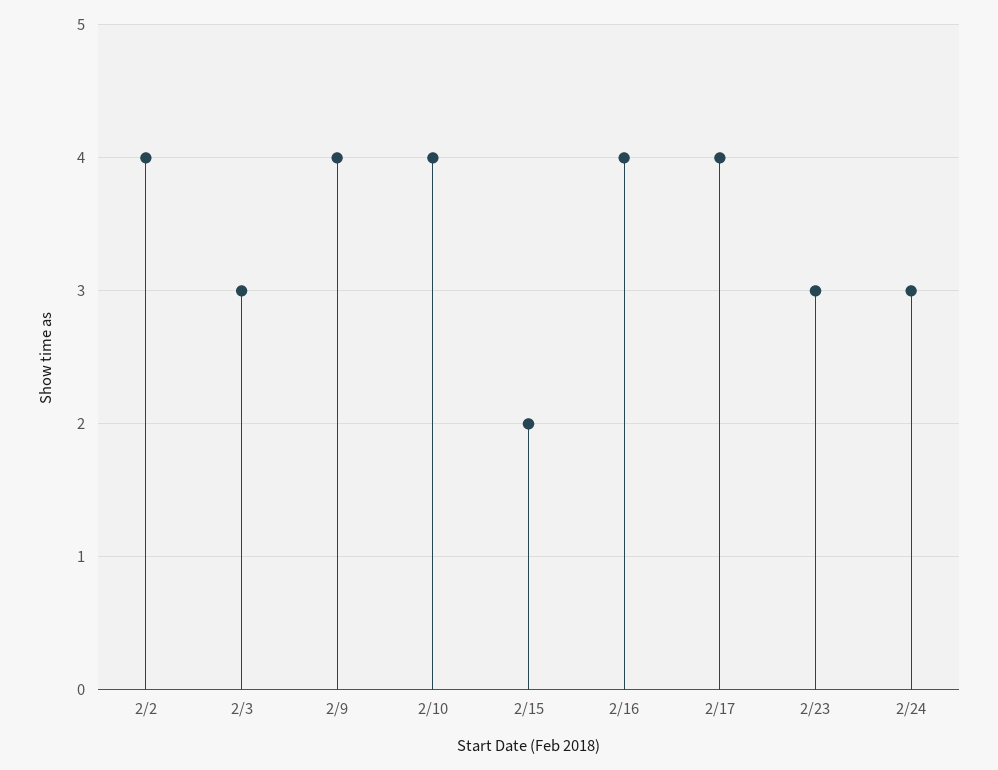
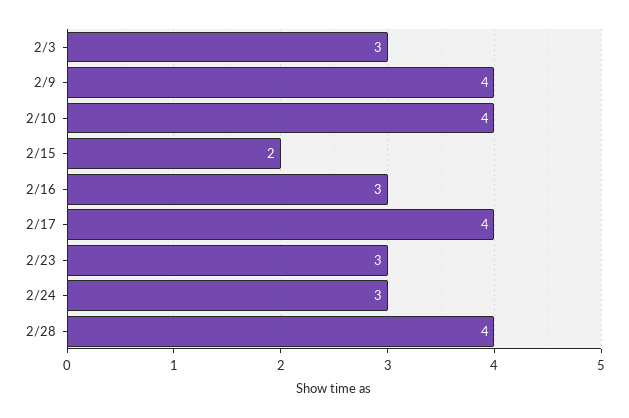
2/2: 4 -> none
2/16: 4 -> 3
2/28: none -> 4

